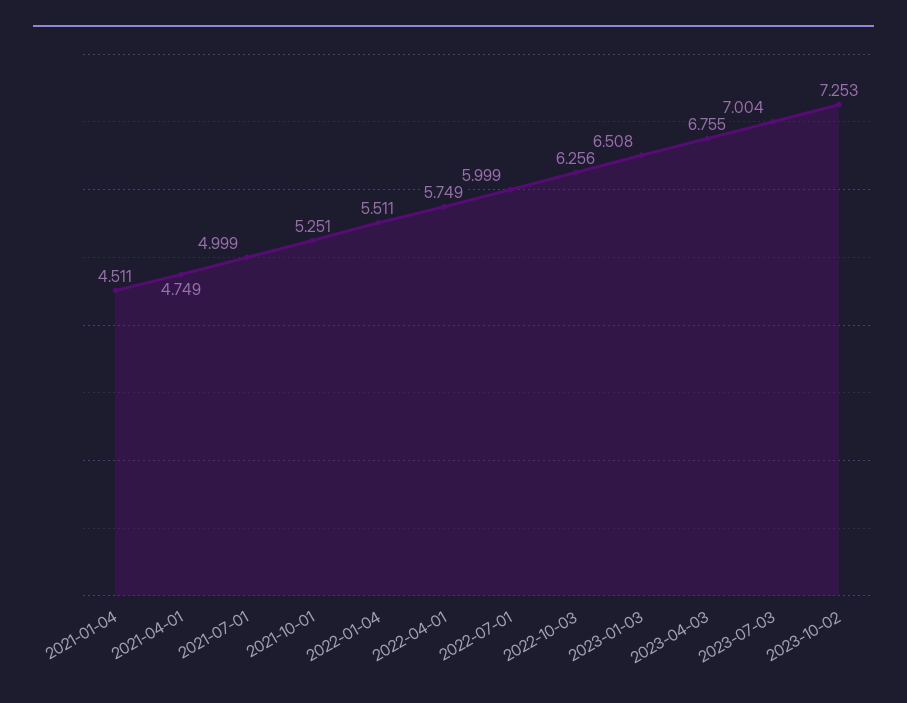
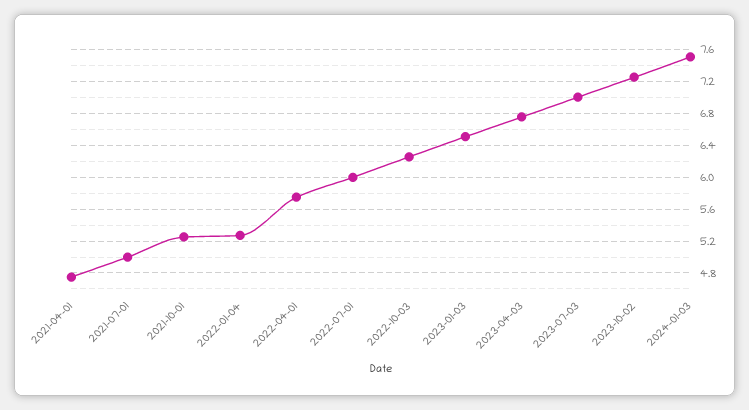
2021-01-04: 4.511 -> none
2022-01-04: 5.511 -> 5.3
2024-01-03: none -> 7.5

